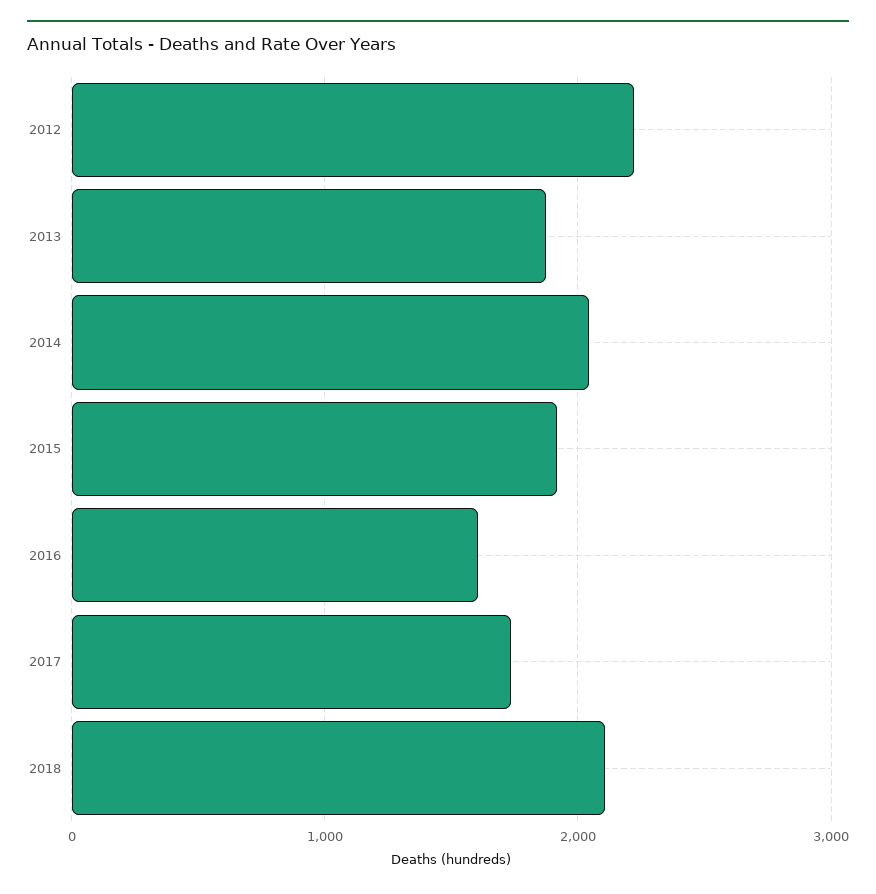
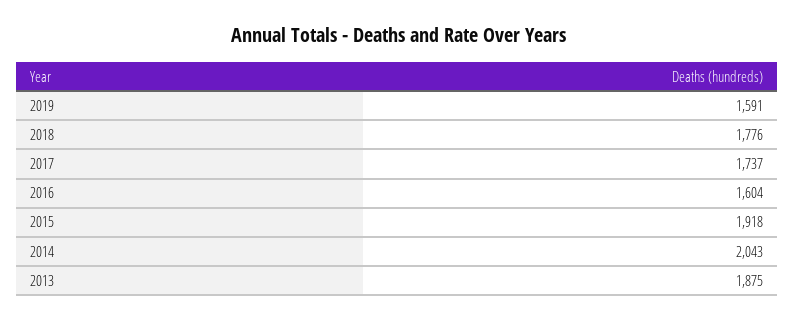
2012: 2200 -> none
2018: 2100 -> 1776
2019: none -> 1591

